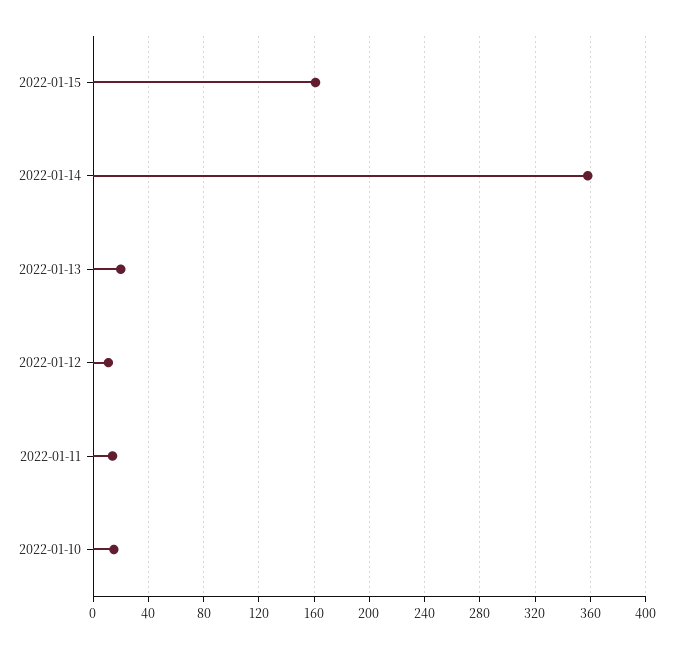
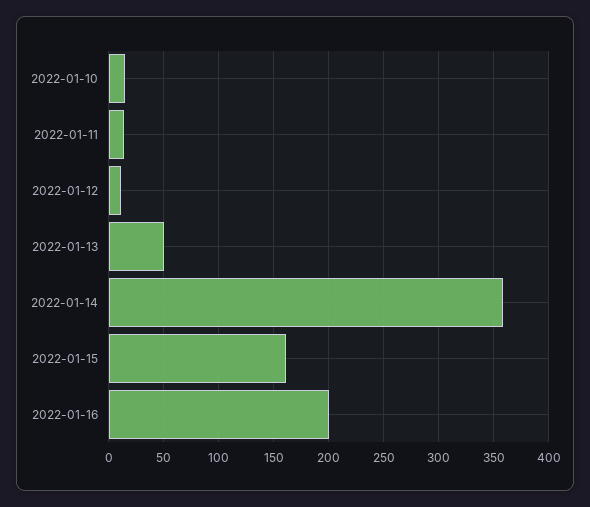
2022-01-13: 20 -> 50
2022-01-16: none -> 200

